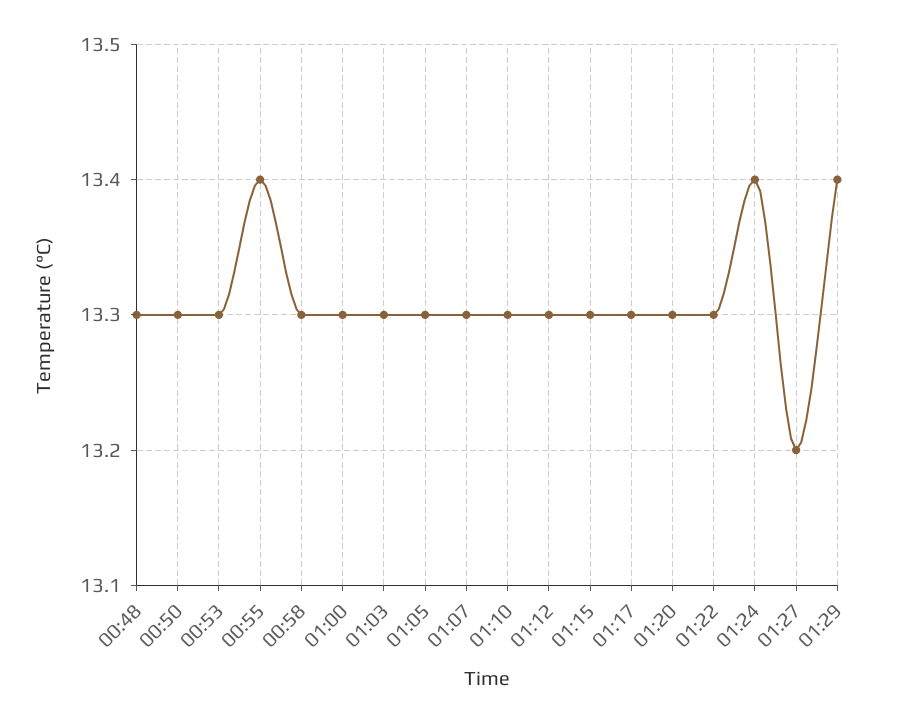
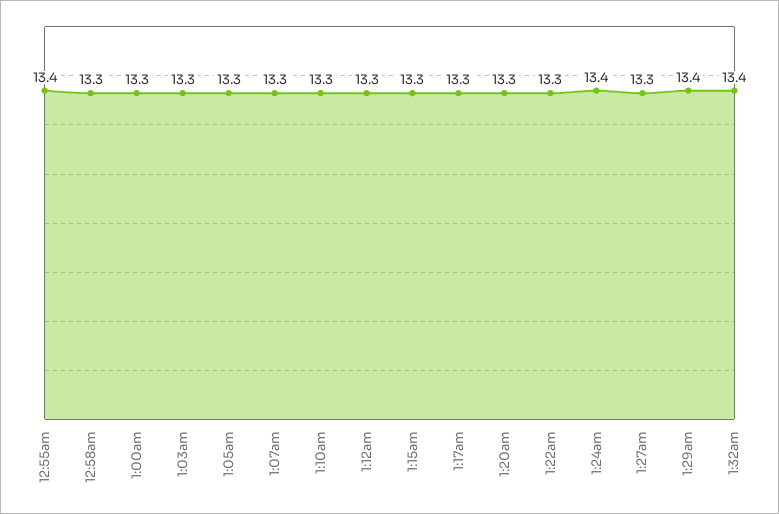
00:48: 13.3 -> none
00:50: 13.3 -> none
00:53: 13.3 -> none
01:27: 13.2 -> 13.3
1:32am: none -> 13.4

